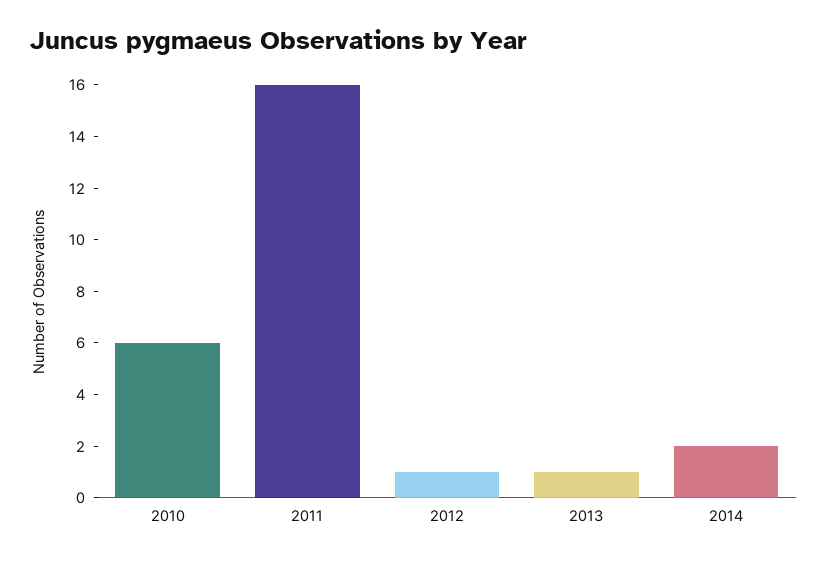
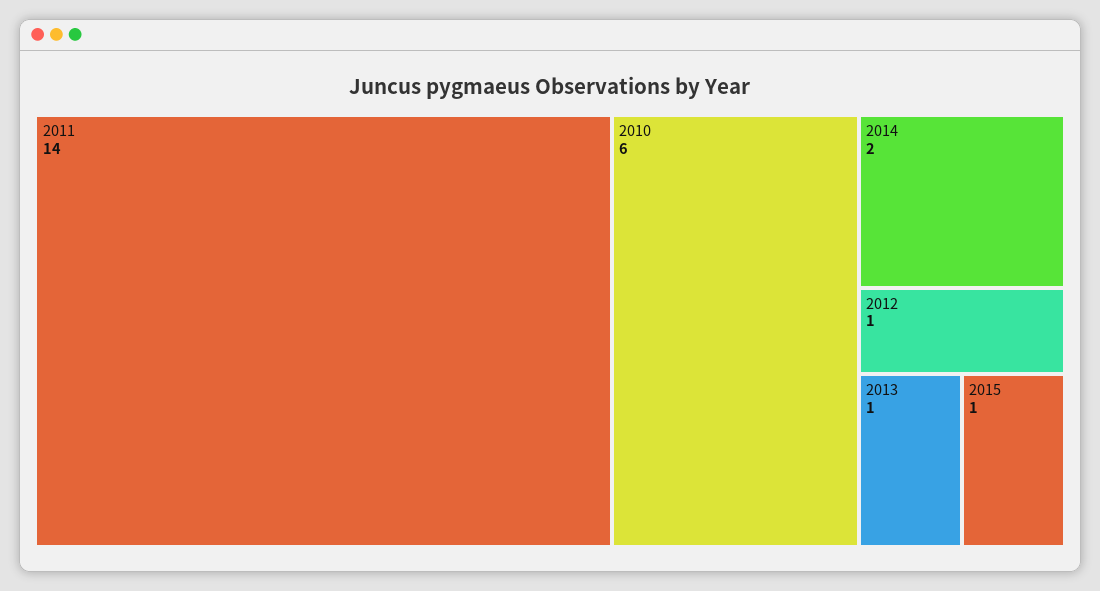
2011: 16 -> 14
2015: none -> 1

